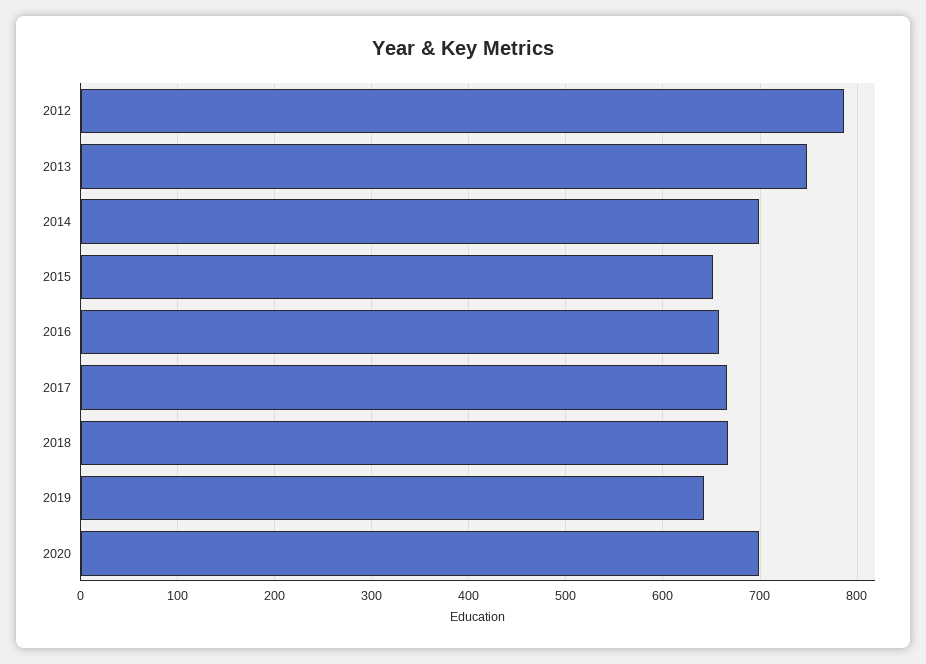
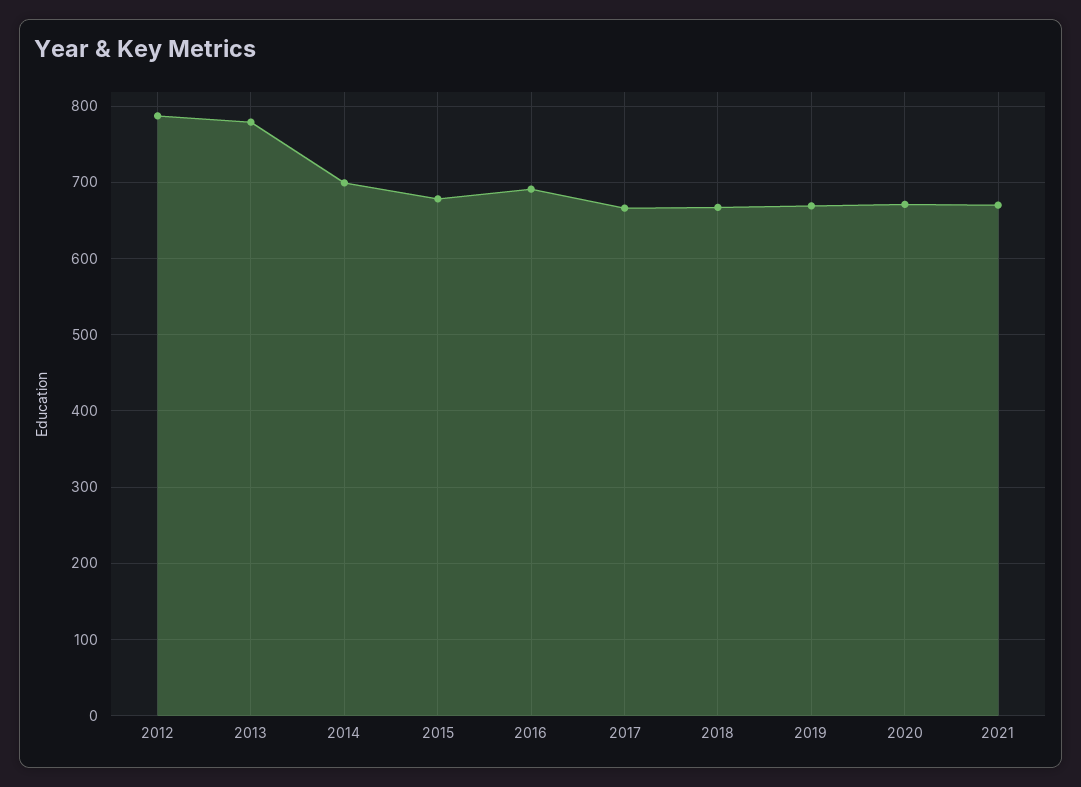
2013: 750 -> 780
2015: 650 -> 680
2016: 660 -> 690
2019: 640 -> 670
2020: 700 -> 670
2021: none -> 670

